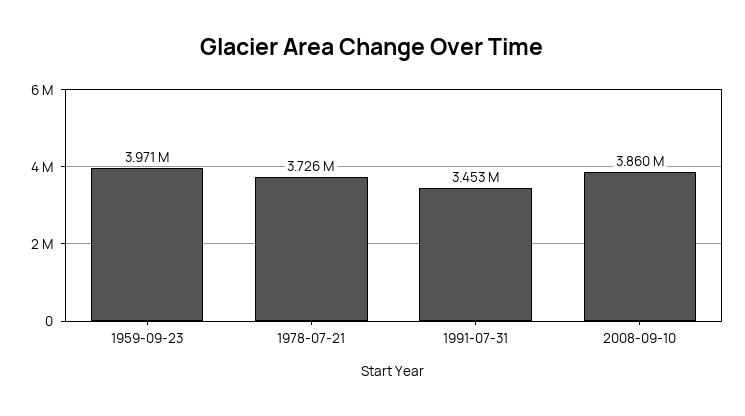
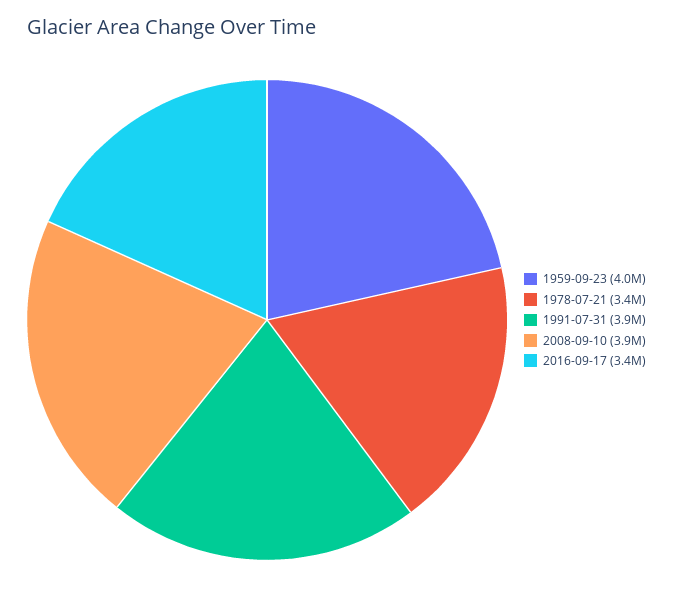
1978-07-21: 3726000 -> 3400000
1991-07-31: 3453000 -> 3900000
2016-09-17: none -> 3400000

